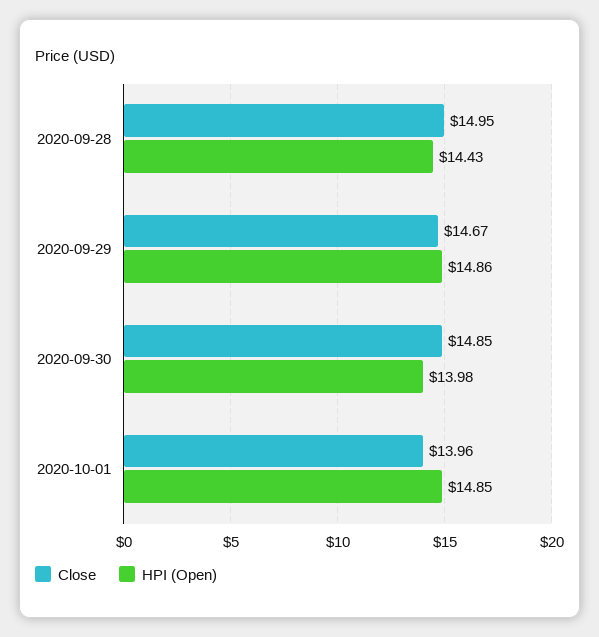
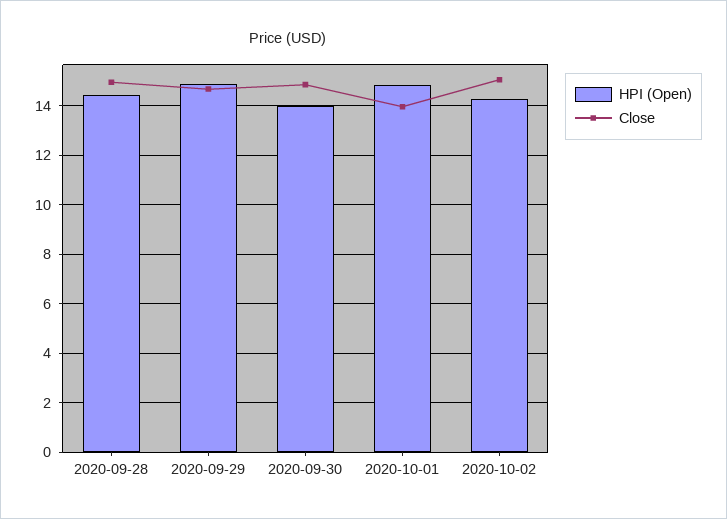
HPI (Open), 2020-10-02: none -> 14.25
Close, 2020-10-02: none -> 15

